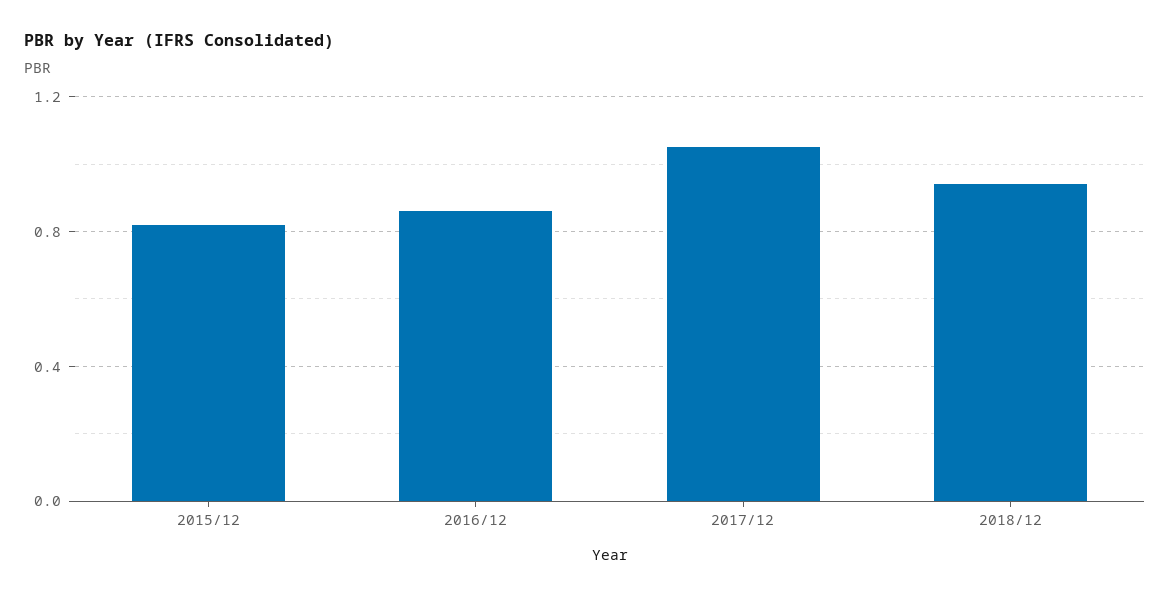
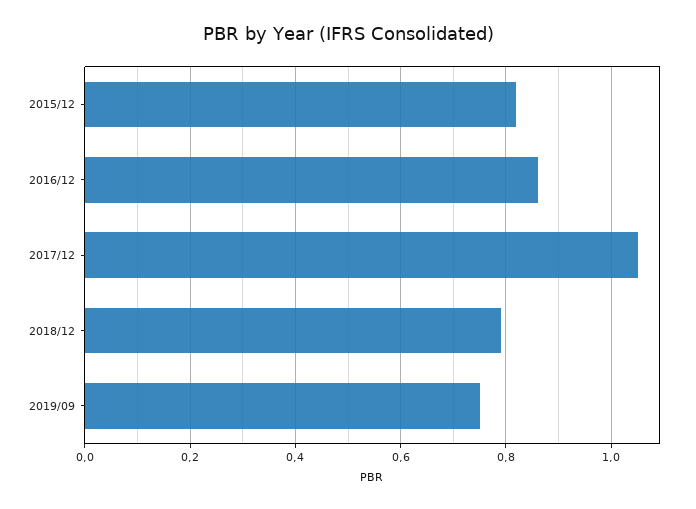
2018/12: 0.95 -> 0.8
2019/09: none -> 0.75

